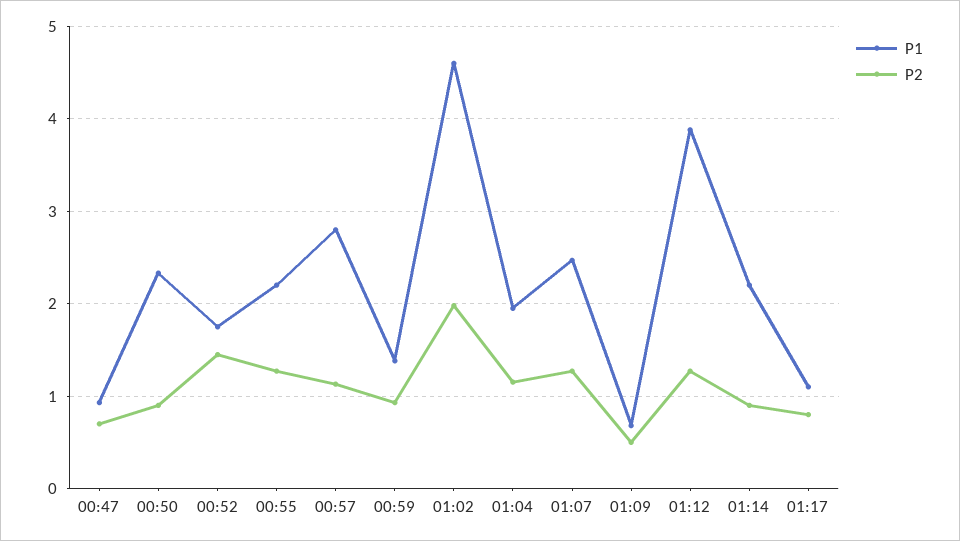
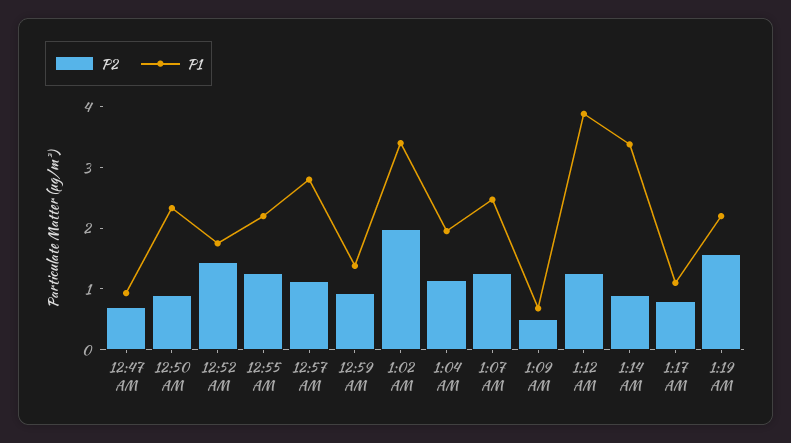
P1, 01:02: 4.6 -> 3.4
P1, 01:14: 2.2 -> 3.4
P2, 1:19 AM: none -> 1.6
P1, 1:19 AM: none -> 2.2

